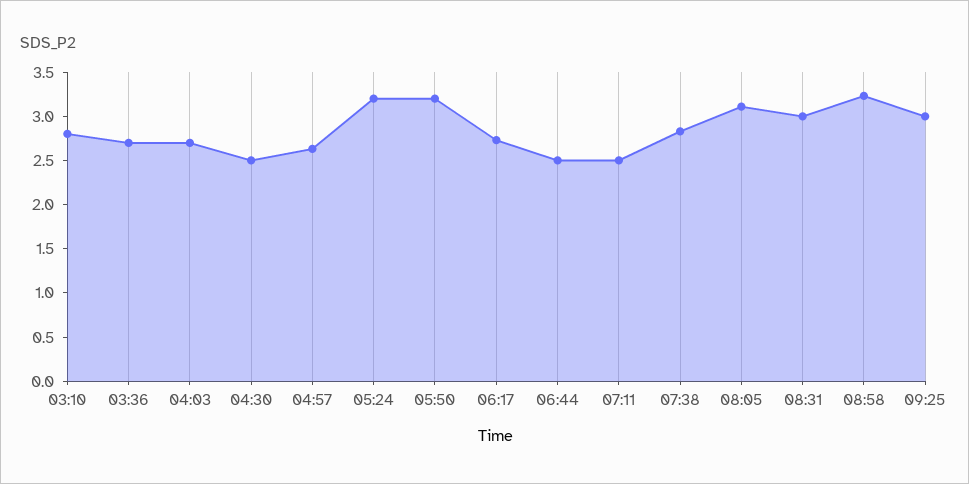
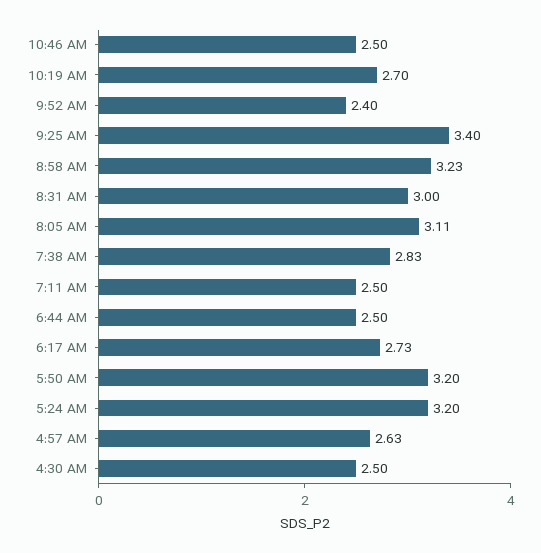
03:10: 2.8 -> none
03:36: 2.7 -> none
04:03: 2.7 -> none
09:25: 3 -> 3.4
10:46 AM: none -> 2.5
10:19 AM: none -> 2.7
9:52 AM: none -> 2.4

